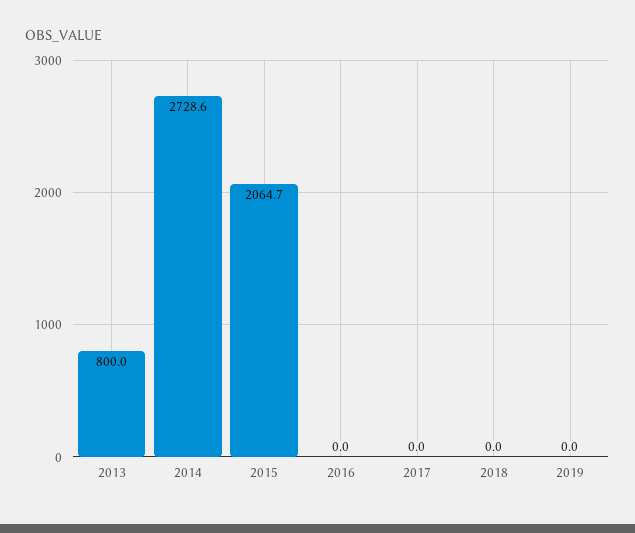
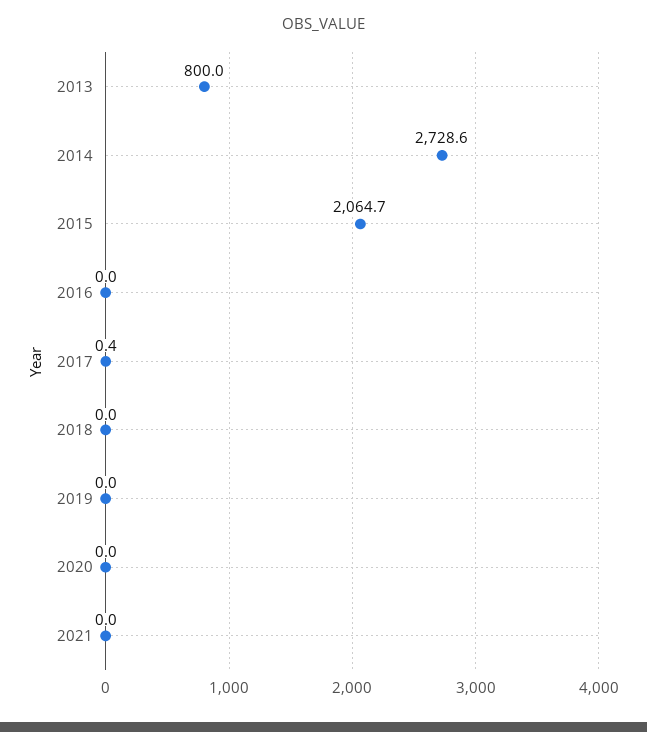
2017: 0 -> 0.4
2020: none -> 0
2021: none -> 0

